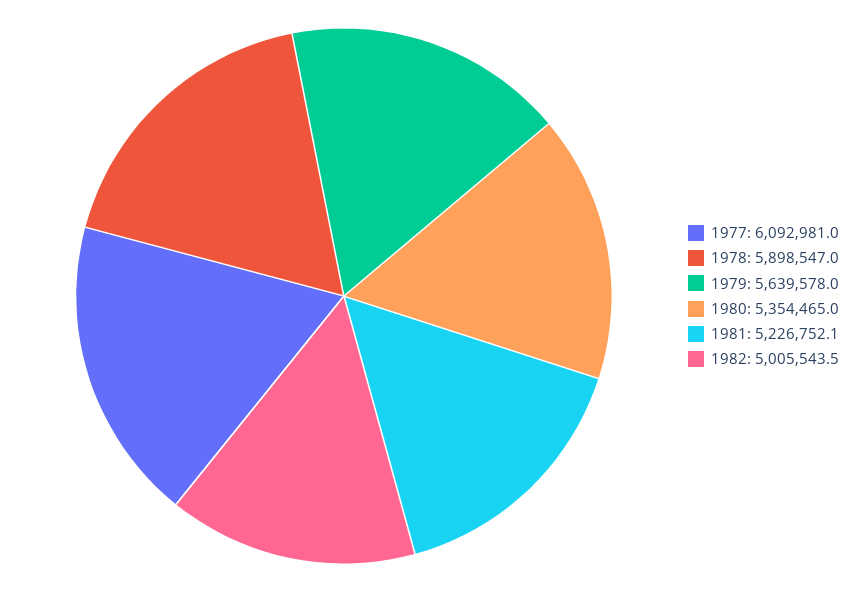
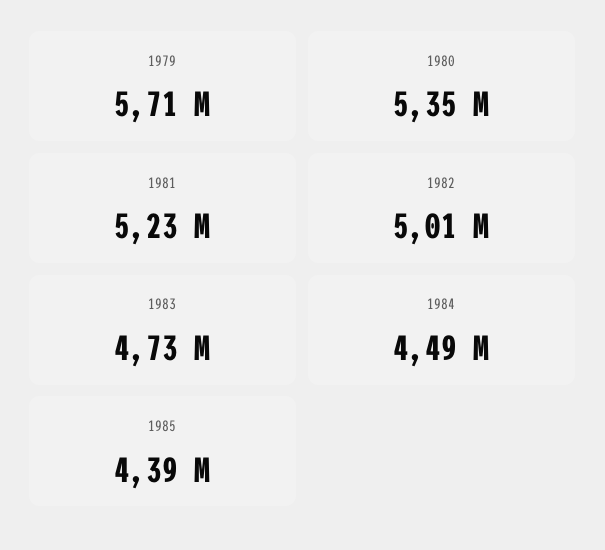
1977: 6092981 -> none
1978: 5898547 -> none
1979: 5639578 -> 5710000
1983: none -> 4730000
1984: none -> 4490000
1985: none -> 4390000

